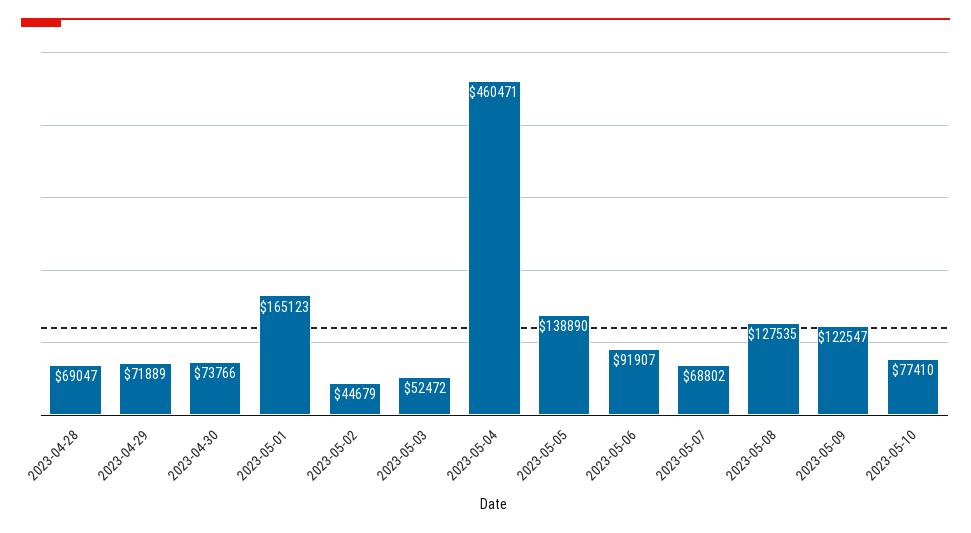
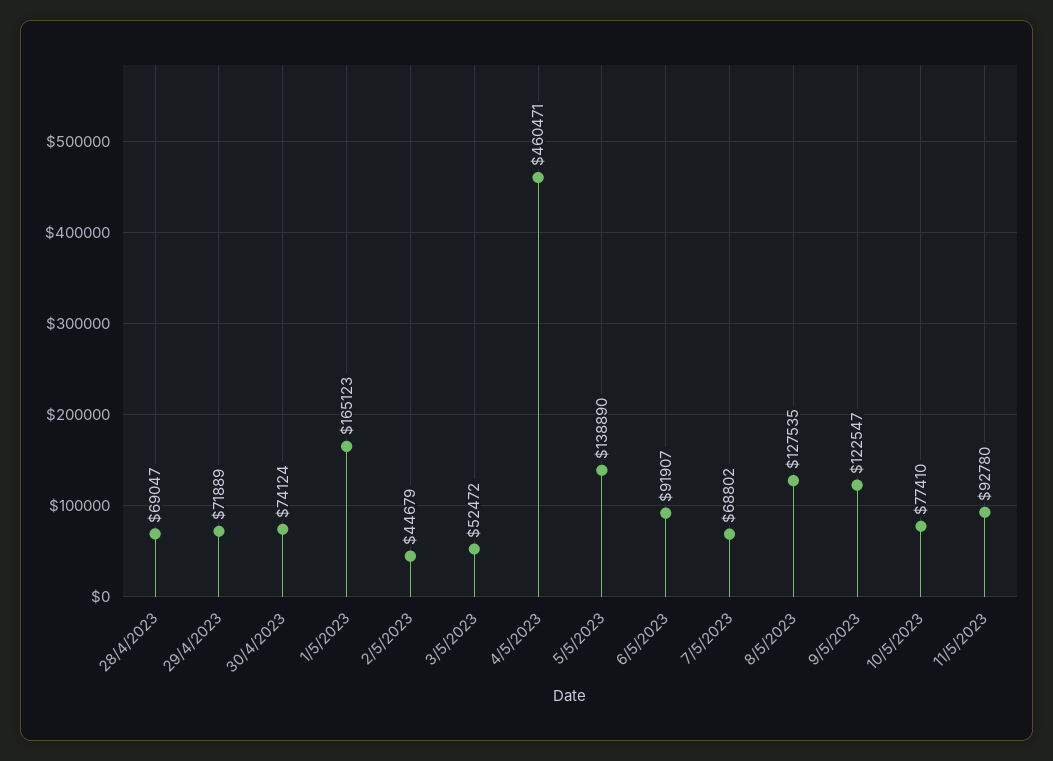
2023-04-30: 73766 -> 74124
11/5/2023: none -> 92780

